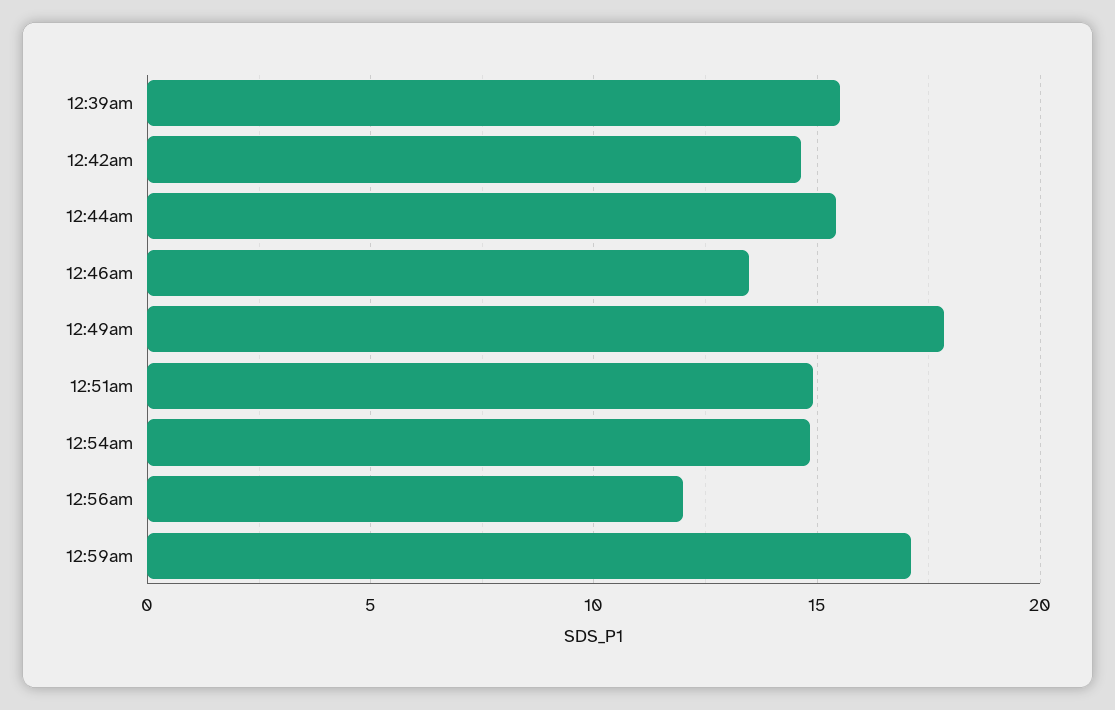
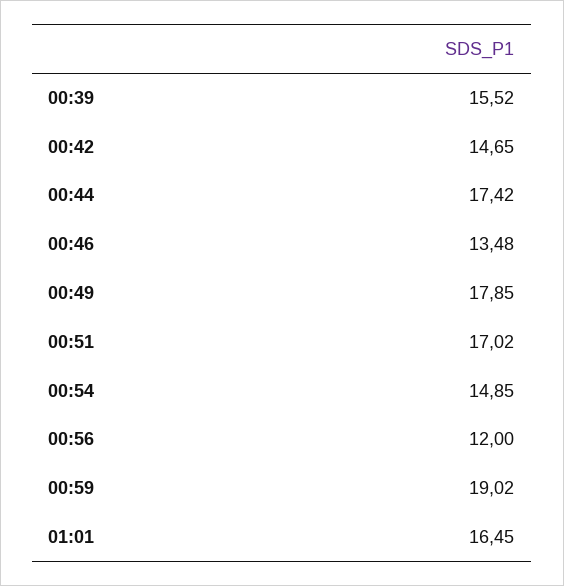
12:44am: 15.5 -> 17.42
12:51am: 15 -> 17.02
12:59am: 17 -> 19.02
01:01: none -> 16.45

